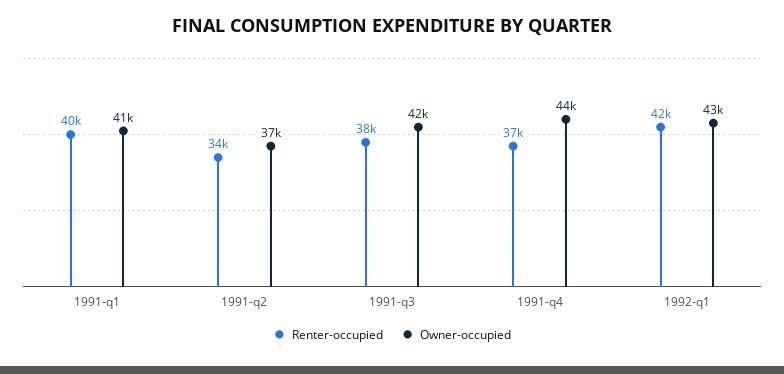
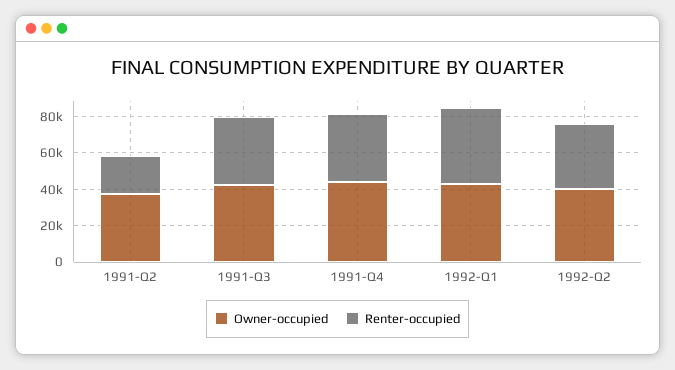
Renter-occupied, 1991-q1: 40000 -> none
Owner-occupied, 1991-q1: 41000 -> none
Renter-occupied, 1991-q2: 34000 -> 20000
Owner-occupied, 1992-Q2: none -> 40000
Renter-occupied, 1992-Q2: none -> 35000

